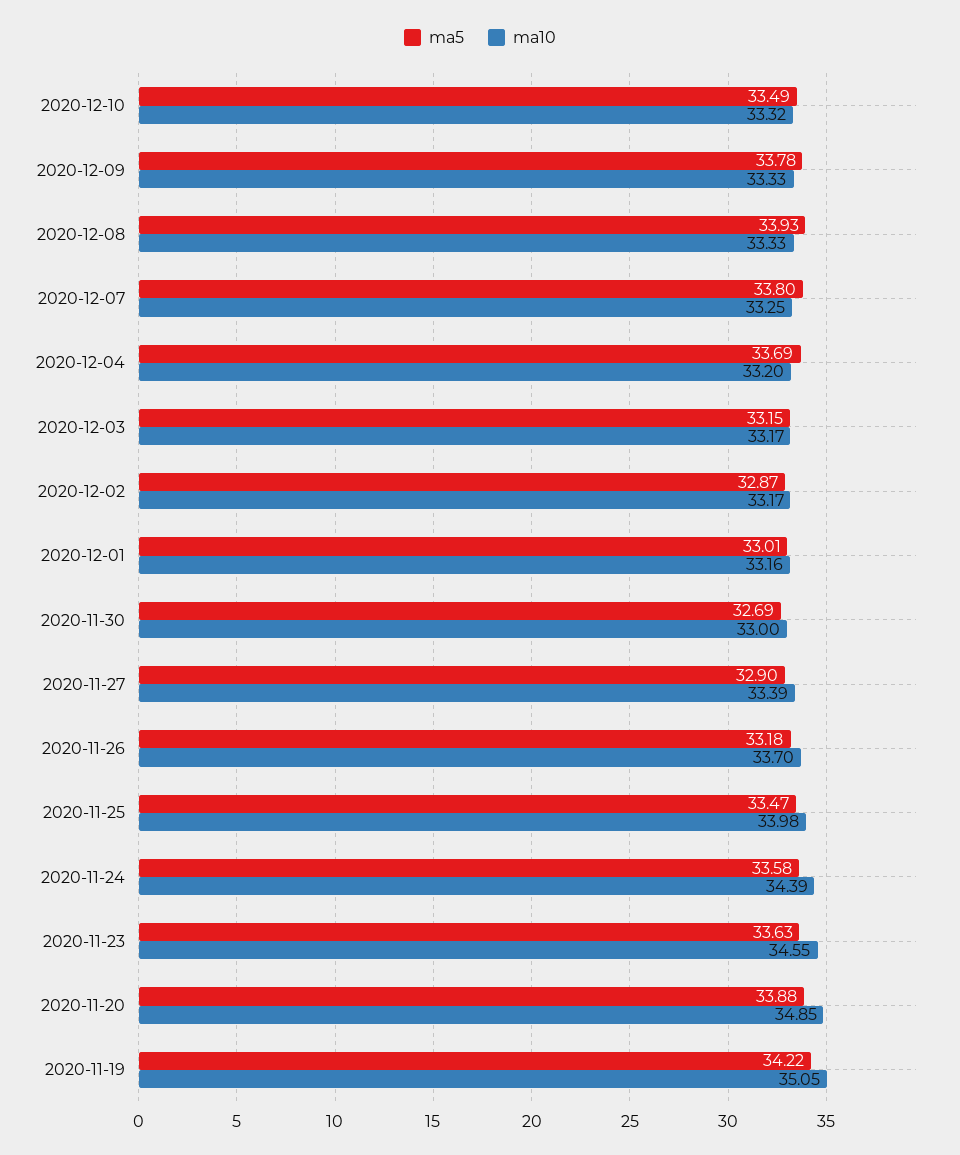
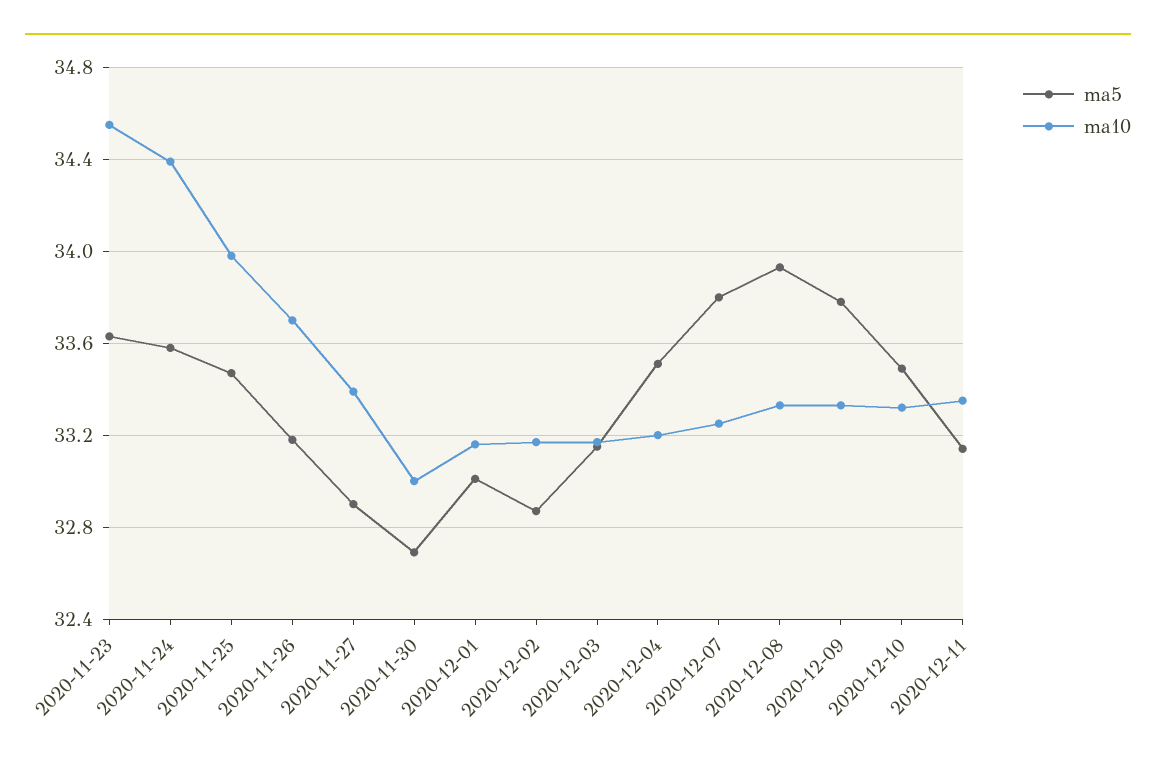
ma5, 2020-12-04: 33.69 -> 33.5
ma5, 2020-11-20: 33.88 -> none
ma10, 2020-11-20: 34.85 -> none
ma5, 2020-11-19: 34.22 -> none
ma10, 2020-11-19: 35.05 -> none
ma5, 2020-12-11: none -> 33.15
ma10, 2020-12-11: none -> 33.35

